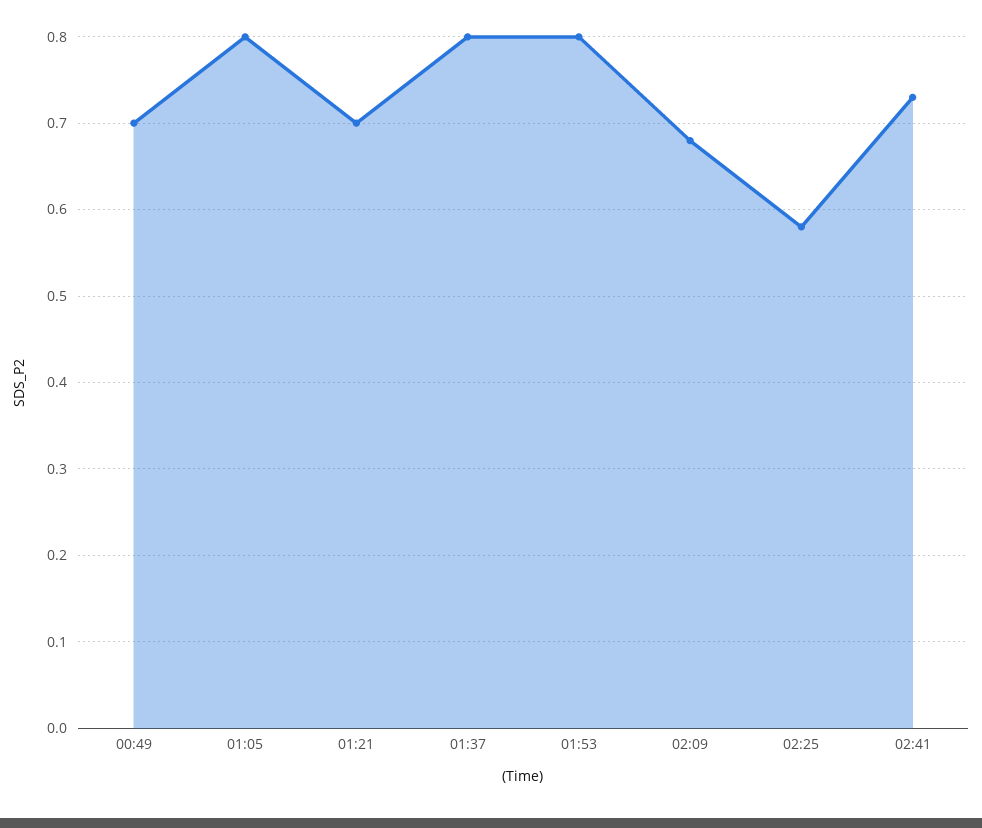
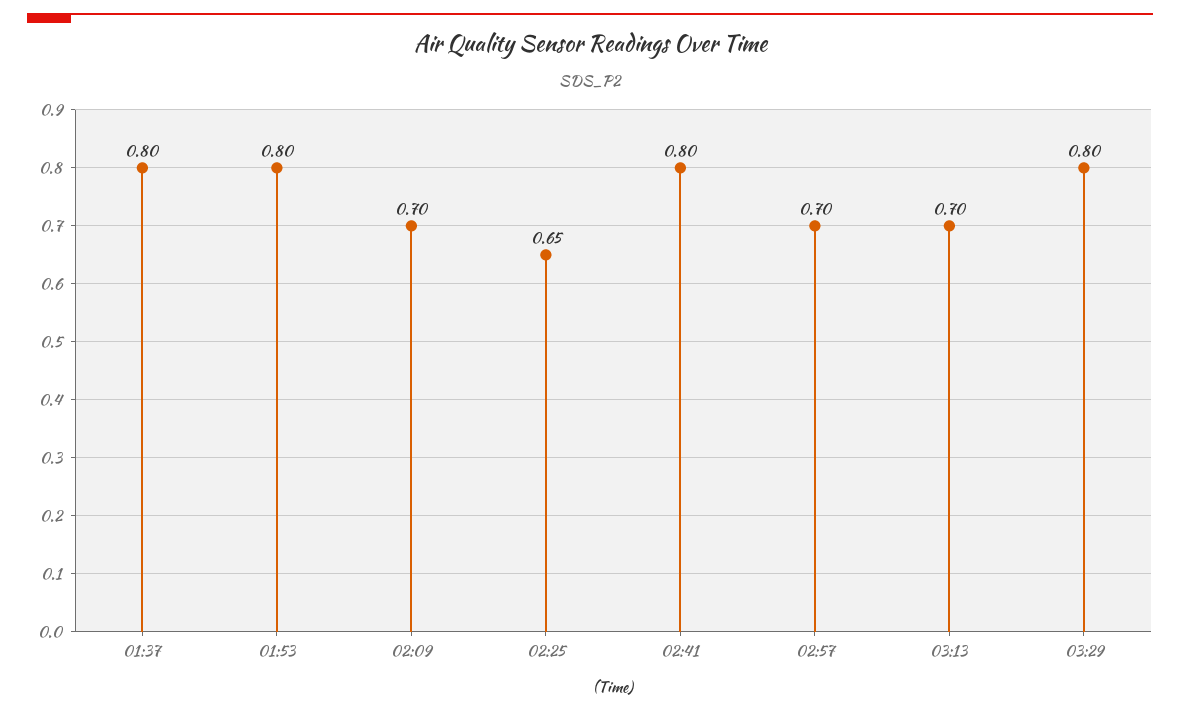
00:49: 0.7 -> none
01:05: 0.8 -> none
01:21: 0.7 -> none
02:09: 0.68 -> 0.7
02:25: 0.58 -> 0.65
02:41: 0.73 -> 0.8
02:57: none -> 0.7
03:13: none -> 0.7
03:29: none -> 0.8

